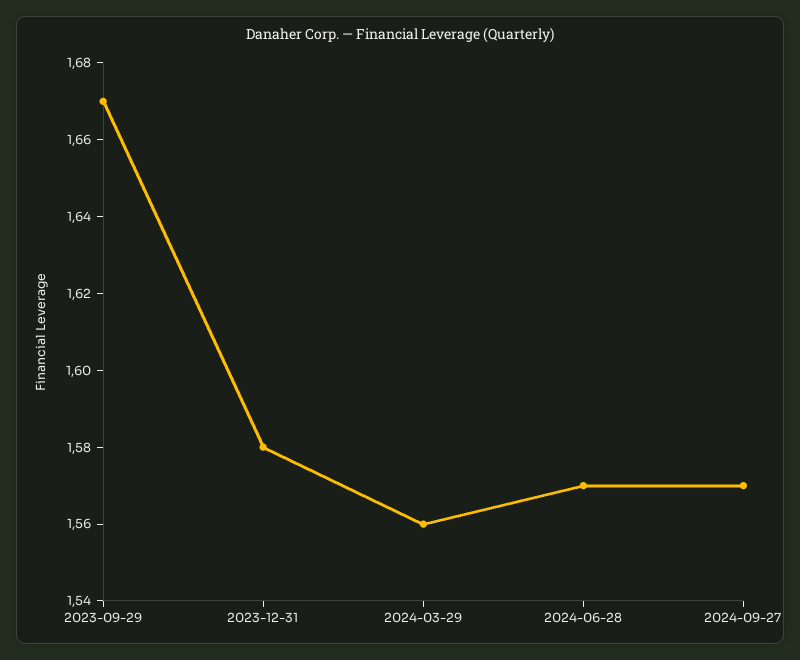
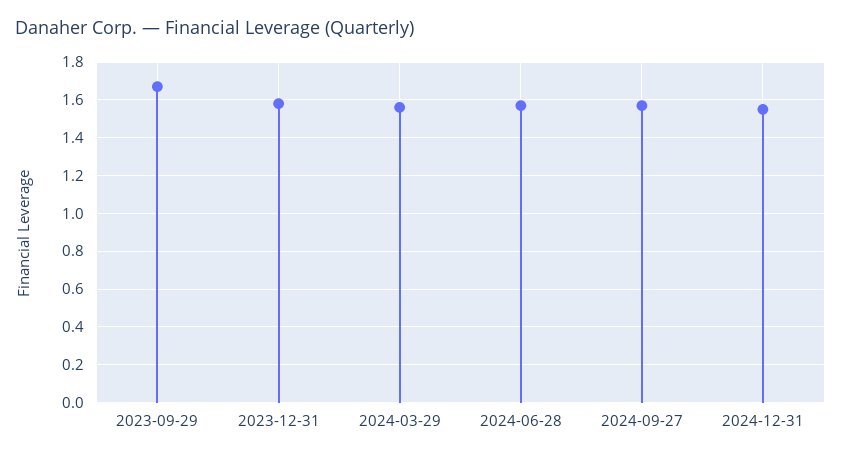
2024-12-31: none -> 1.55

